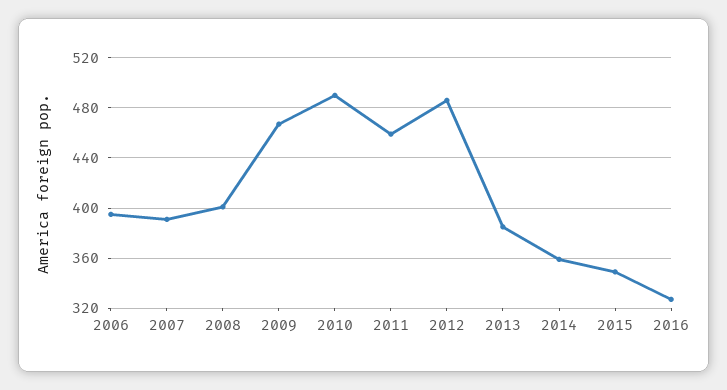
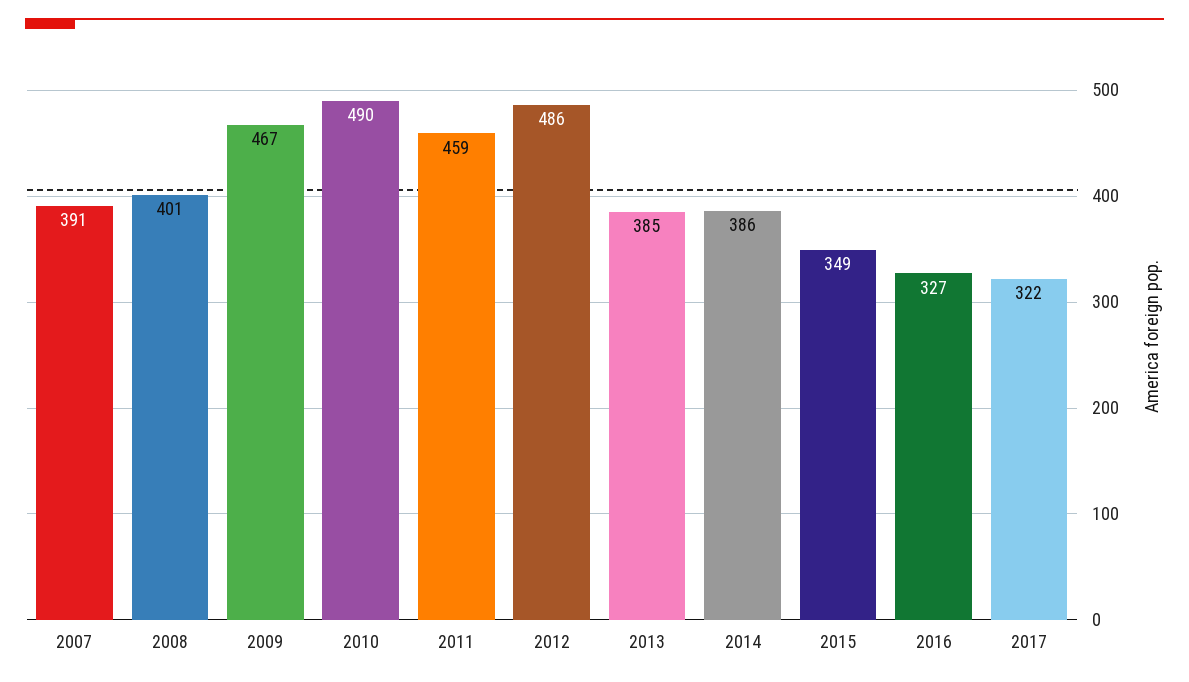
2006: 395 -> none
2014: 360 -> 386
2017: none -> 322

